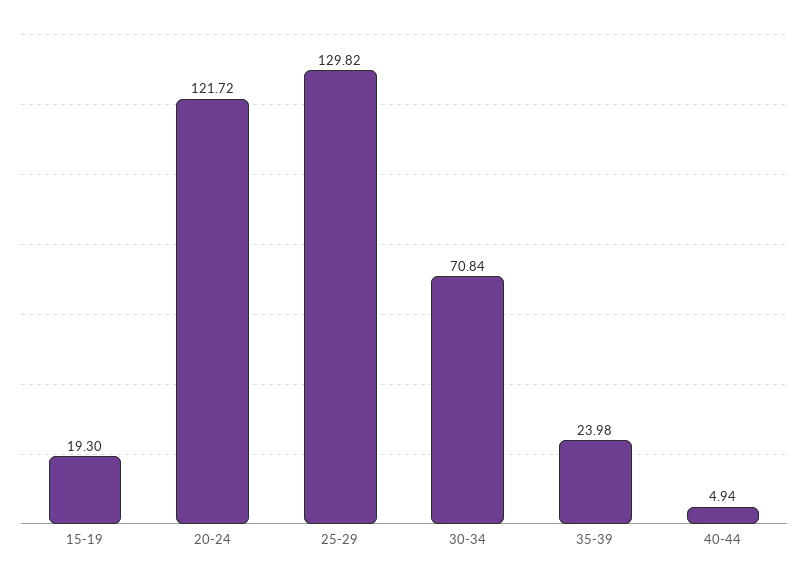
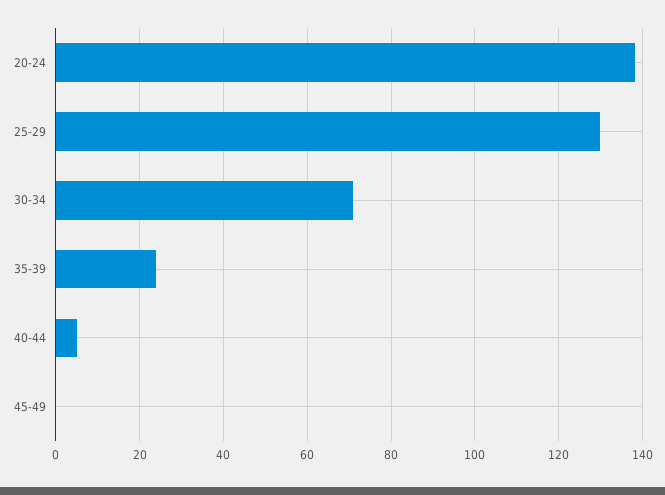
15-19: 19.3 -> none
20-24: 121.72 -> 138
45-49: none -> 0

